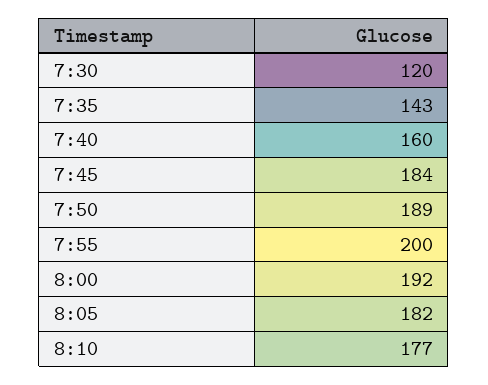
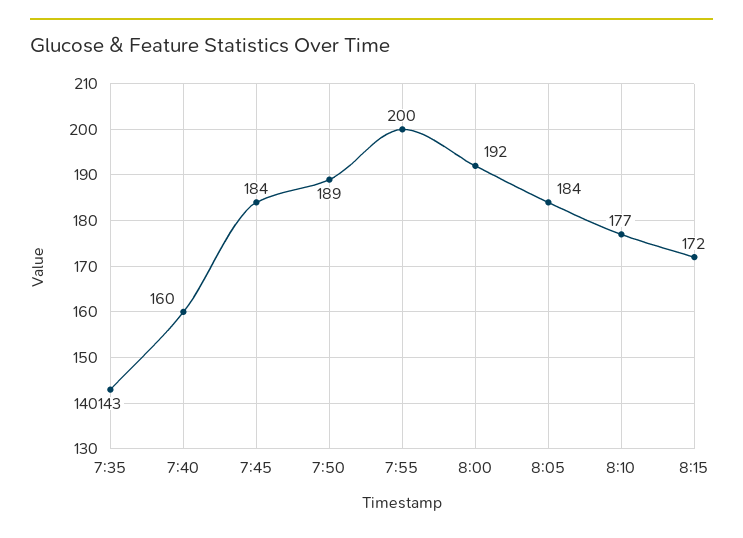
7:30: 120 -> none
8:05: 182 -> 184
8:15: none -> 172

